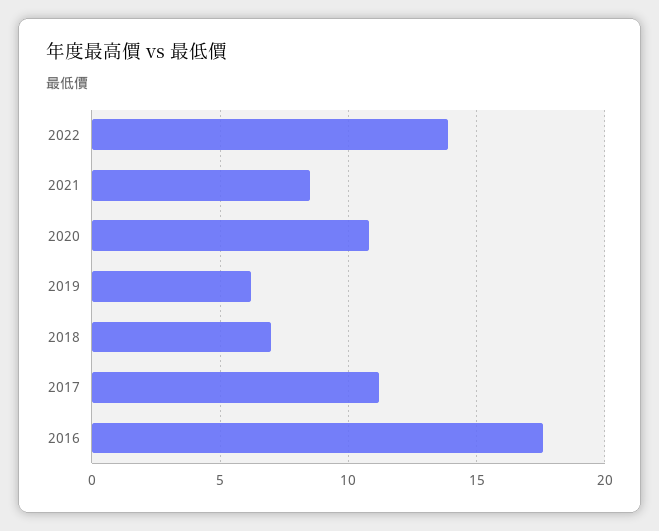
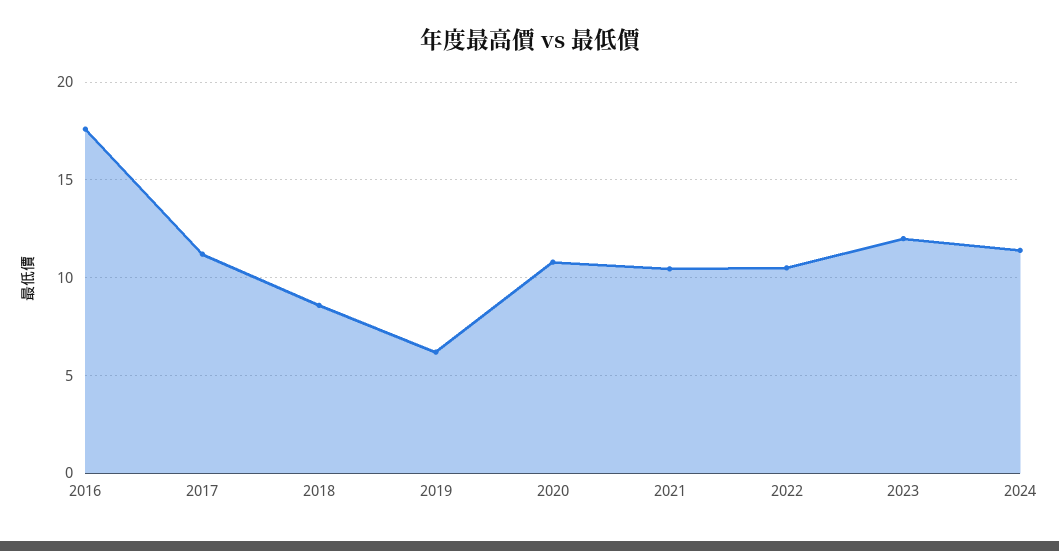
2022: 14 -> 10.5
2021: 8.5 -> 10.5
2018: 7 -> 8.5
2023: none -> 12
2024: none -> 11.5

